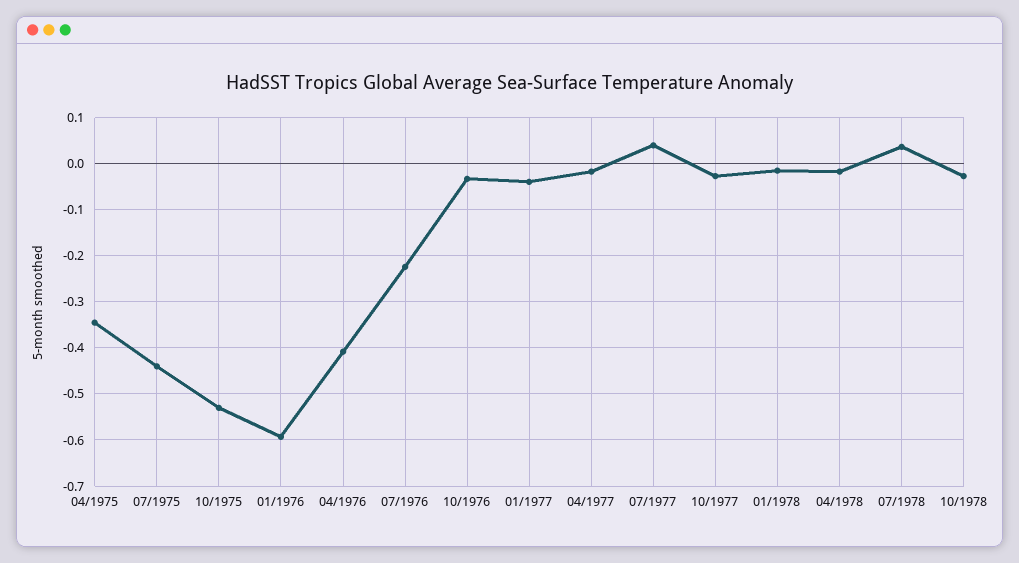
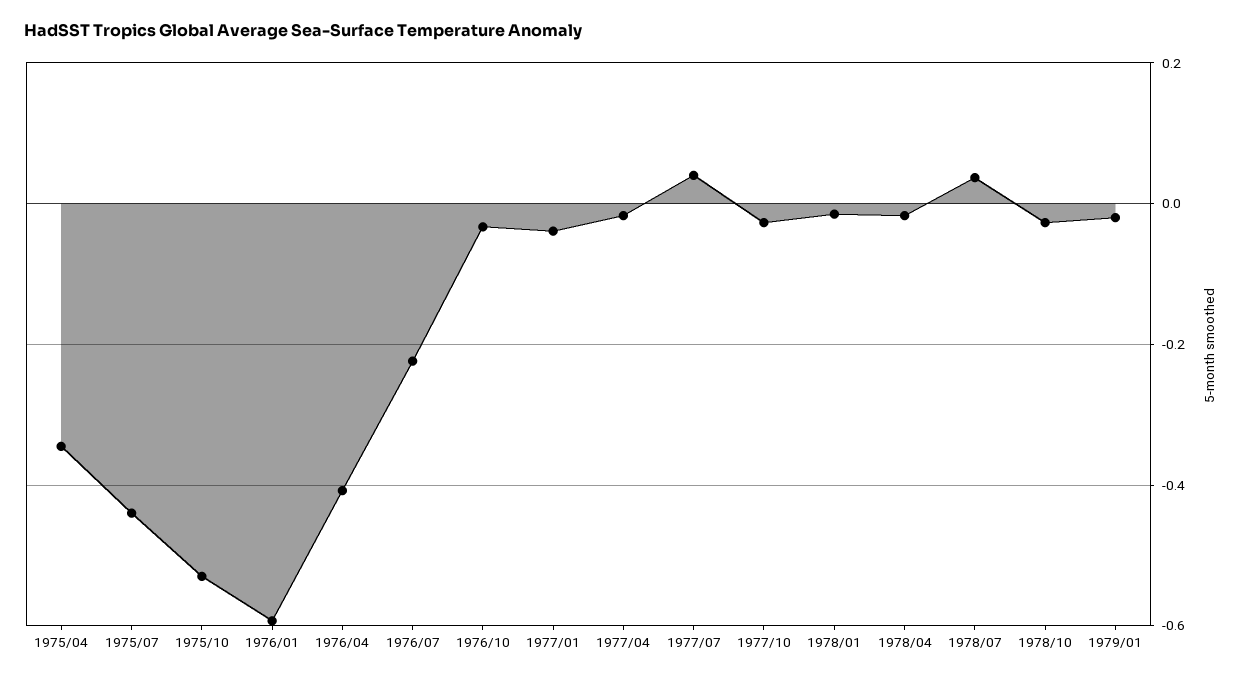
1979/01: none -> -0.02

